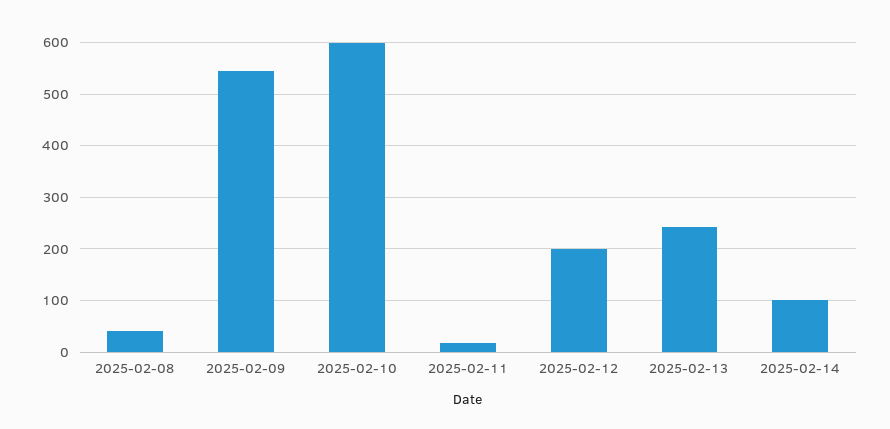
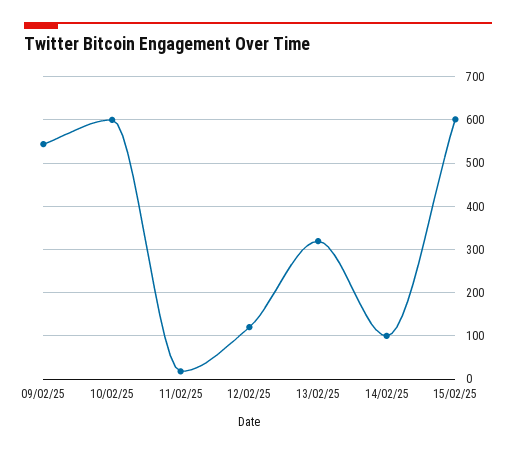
2025-02-08: 40 -> none
2025-02-12: 200 -> 120
2025-02-13: 240 -> 320
15/02/25: none -> 600

